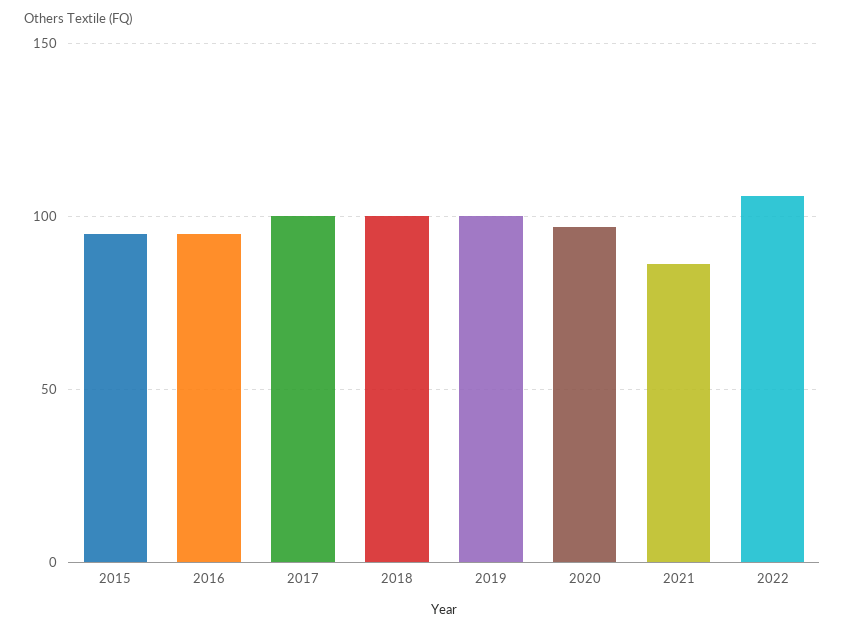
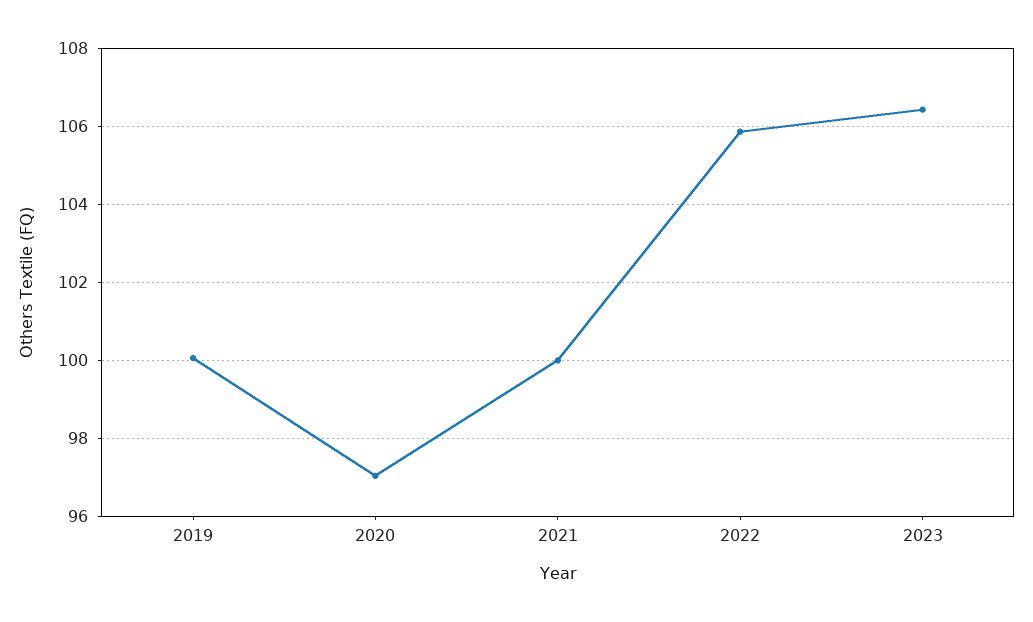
2015: 95 -> none
2016: 95 -> none
2017: 100 -> none
2018: 100 -> none
2021: 85 -> 100
2023: none -> 106.4

